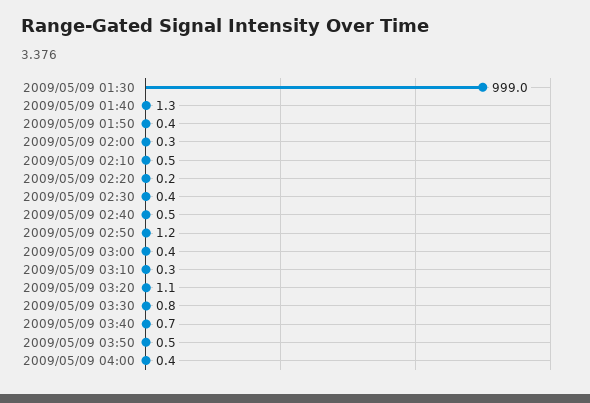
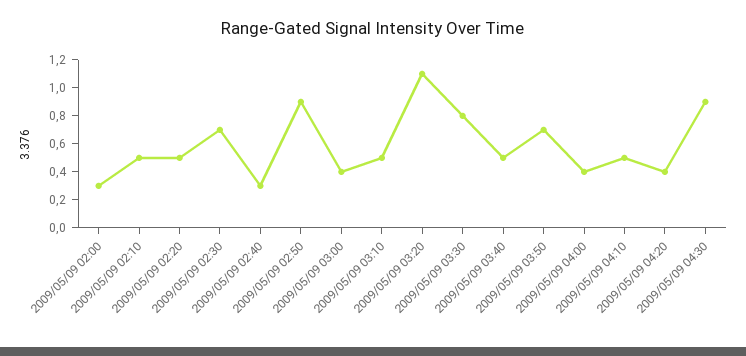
2009/05/09 01:30: 999 -> none
2009/05/09 01:40: 1.3 -> none
2009/05/09 01:50: 0.4 -> none
2009/05/09 02:20: 0.2 -> 0.5
2009/05/09 02:30: 0.4 -> 0.7
2009/05/09 02:40: 0.5 -> 0.3
2009/05/09 02:50: 1.2 -> 0.9
2009/05/09 03:10: 0.3 -> 0.5
2009/05/09 03:40: 0.7 -> 0.5
2009/05/09 03:50: 0.5 -> 0.7
2009/05/09 04:10: none -> 0.5
2009/05/09 04:20: none -> 0.4
2009/05/09 04:30: none -> 0.9

